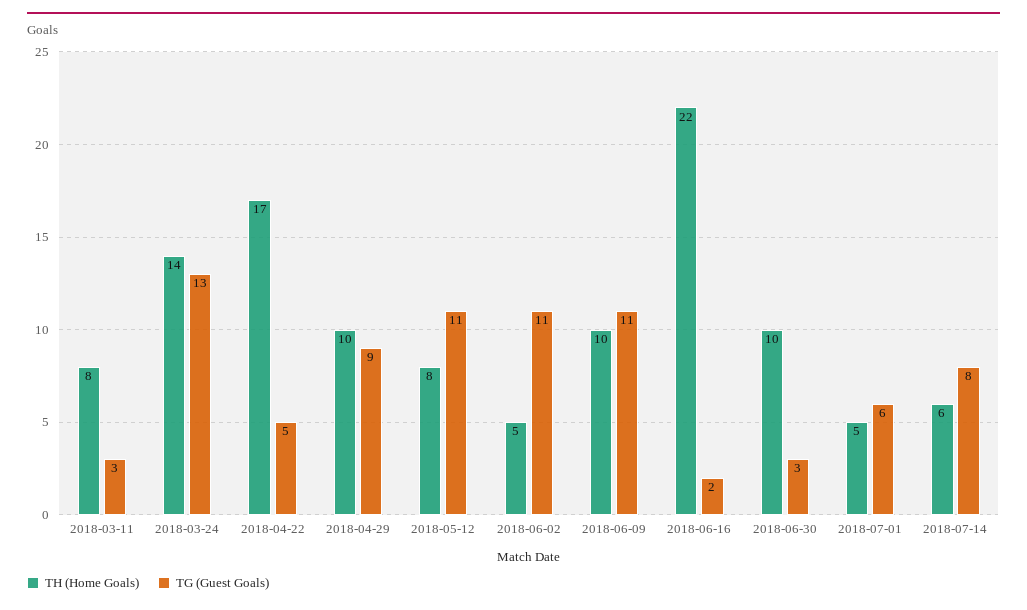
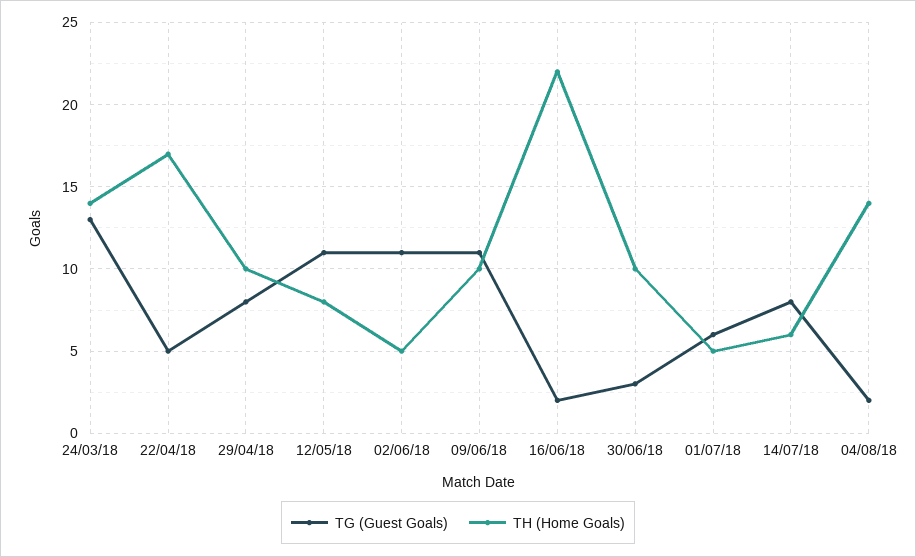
TH (Home Goals), 2018-03-11: 8 -> none
TG (Guest Goals), 2018-03-11: 3 -> none
TG (Guest Goals), 2018-04-29: 9 -> 8
TG (Guest Goals), 04/08/18: none -> 2
TH (Home Goals), 04/08/18: none -> 14

